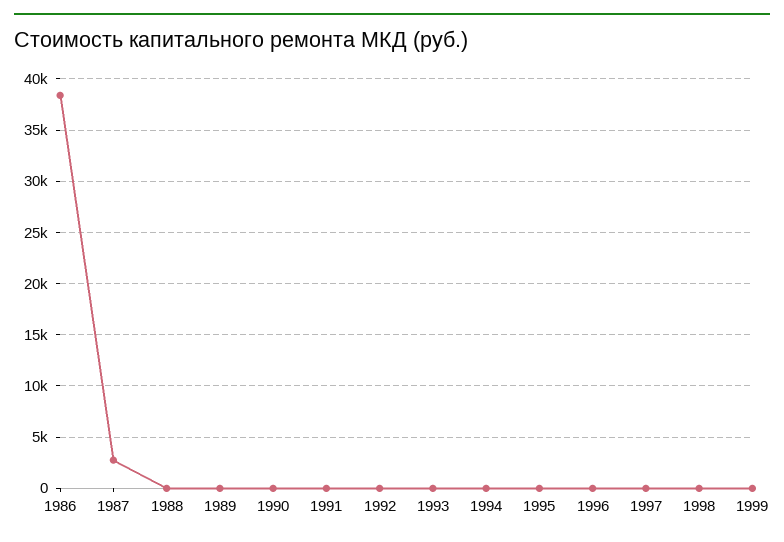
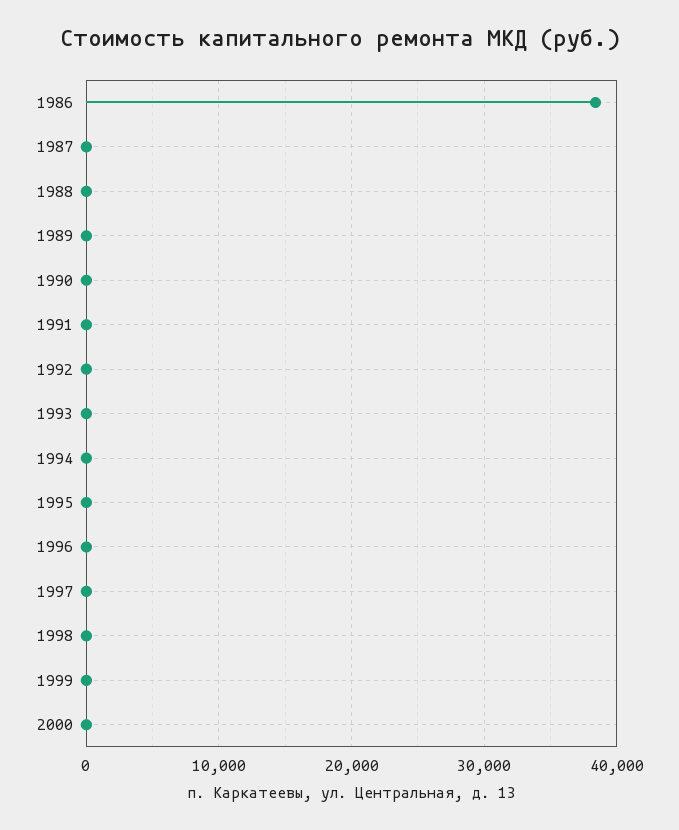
1987: 3000 -> 0
2000: none -> 0

